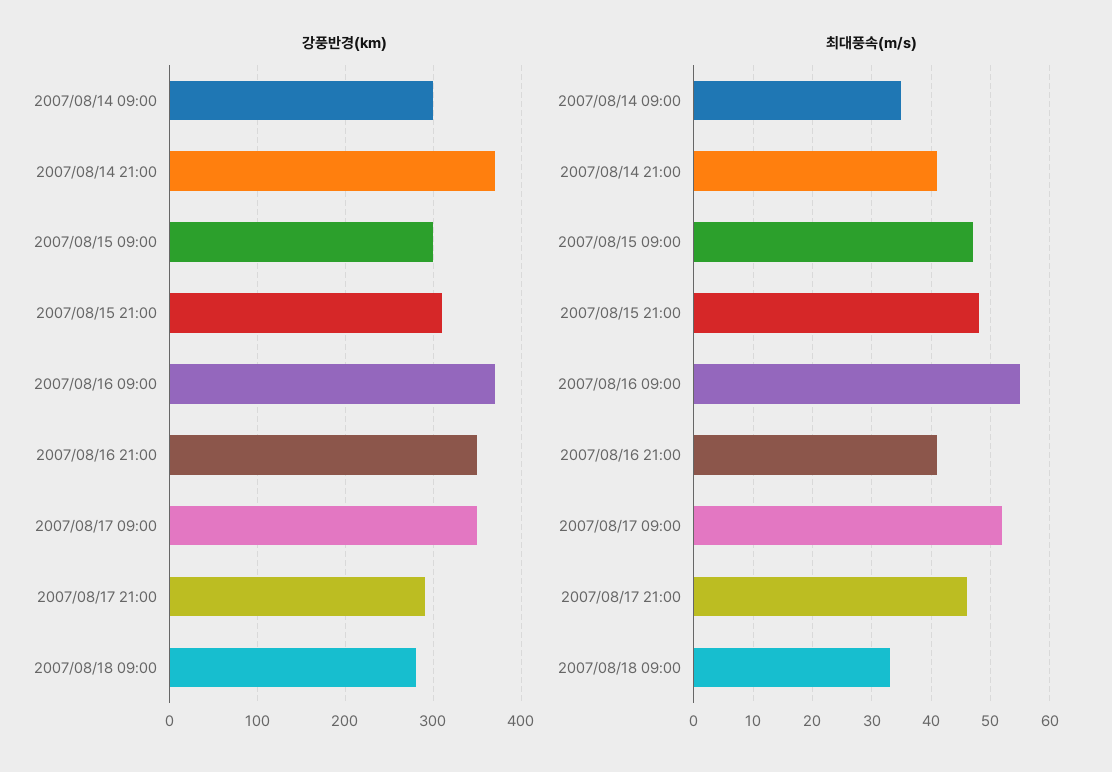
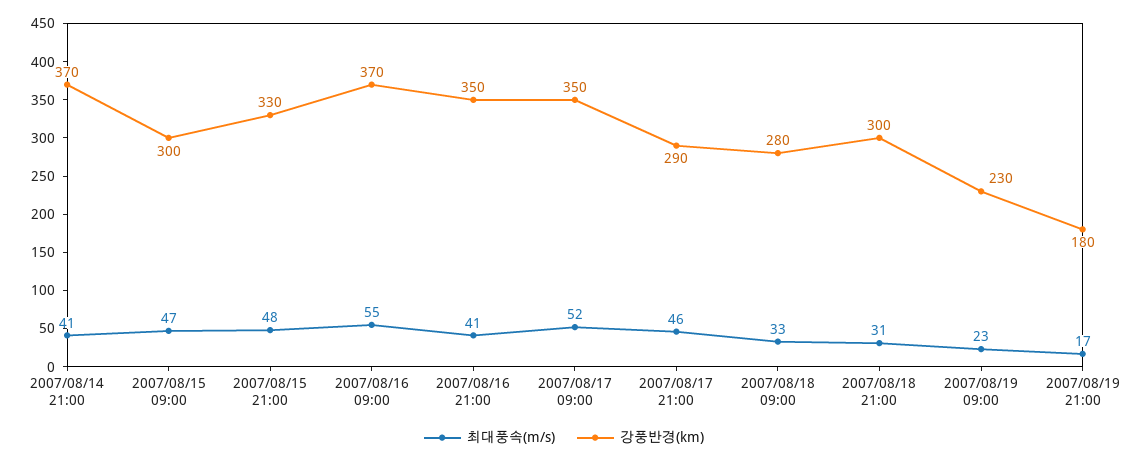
강풍반경(km), 2007/08/14 09:00: 300 -> none
강풍반경(km), 2007/08/15 21:00: 310 -> 330
최대풍속(m/s), 2007/08/14 09:00: 35 -> none
최대풍속(m/s), 2007/08/18 21:00: none -> 31
강풍반경(km), 2007/08/18 21:00: none -> 300
최대풍속(m/s), 2007/08/19 09:00: none -> 23
강풍반경(km), 2007/08/19 09:00: none -> 230
최대풍속(m/s), 2007/08/19 21:00: none -> 17
강풍반경(km), 2007/08/19 21:00: none -> 180

